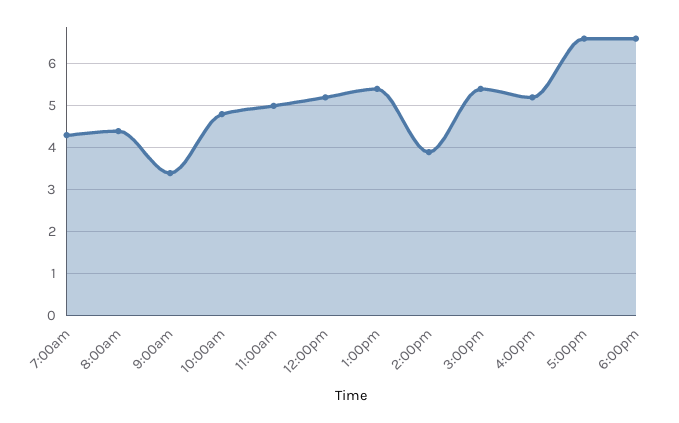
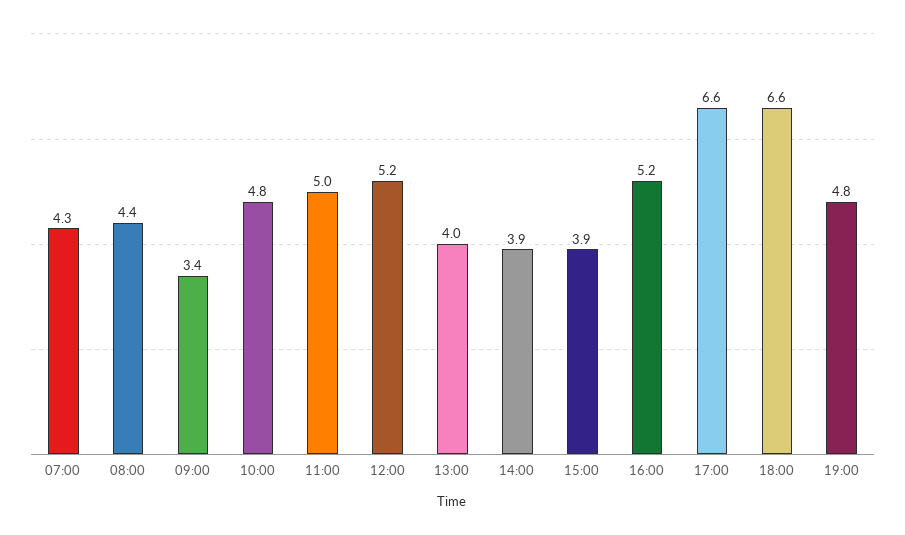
1:00pm: 5.5 -> 4
3:00pm: 5.5 -> 3.9
19:00: none -> 4.8

